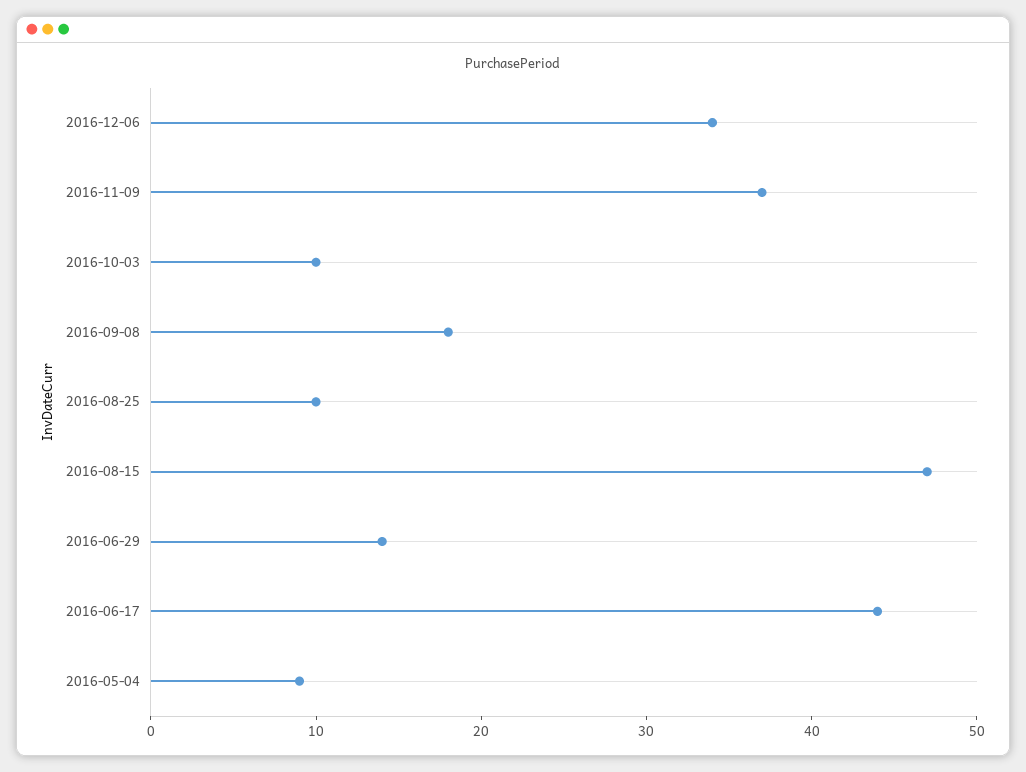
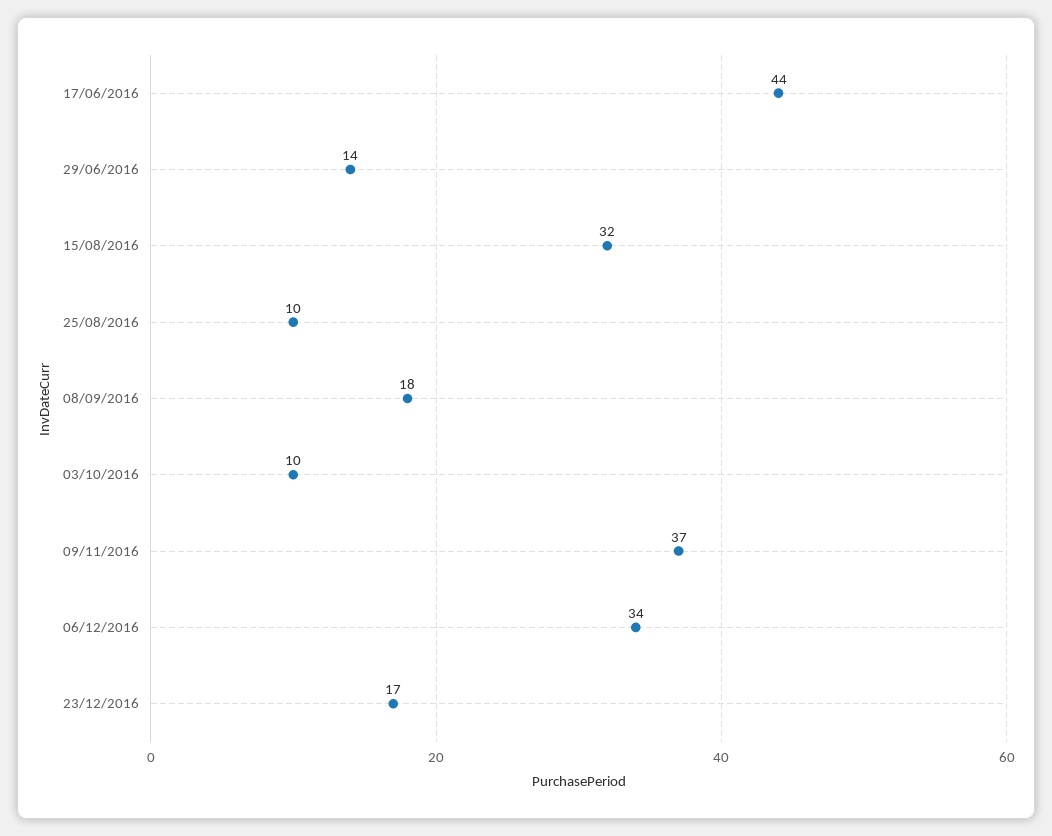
2016-08-15: 47 -> 32
2016-05-04: 9 -> none
23/12/2016: none -> 17

